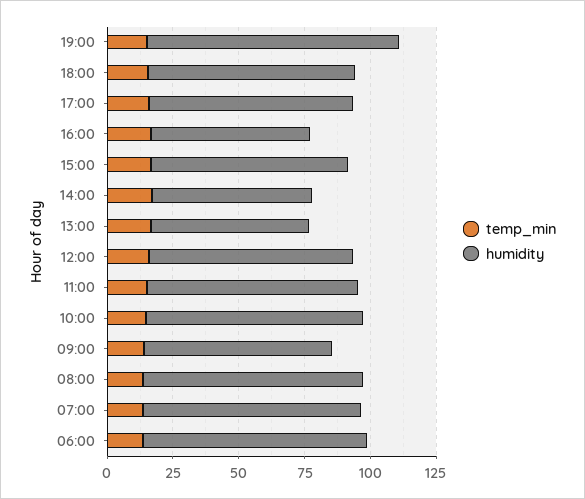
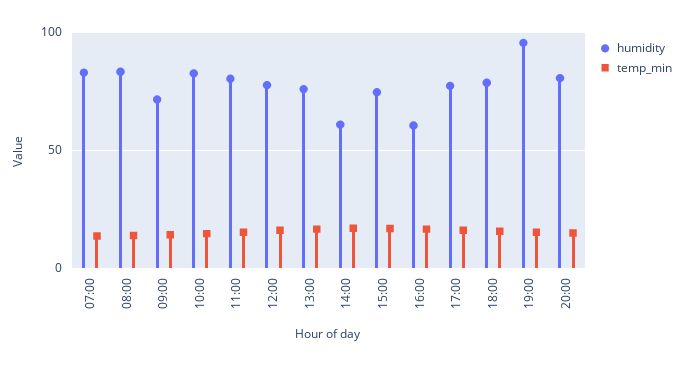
humidity, 13:00: 60 -> 75
temp_min, 06:00: 15 -> none
humidity, 06:00: 85 -> none
humidity, 20:00: none -> 80
temp_min, 20:00: none -> 15

